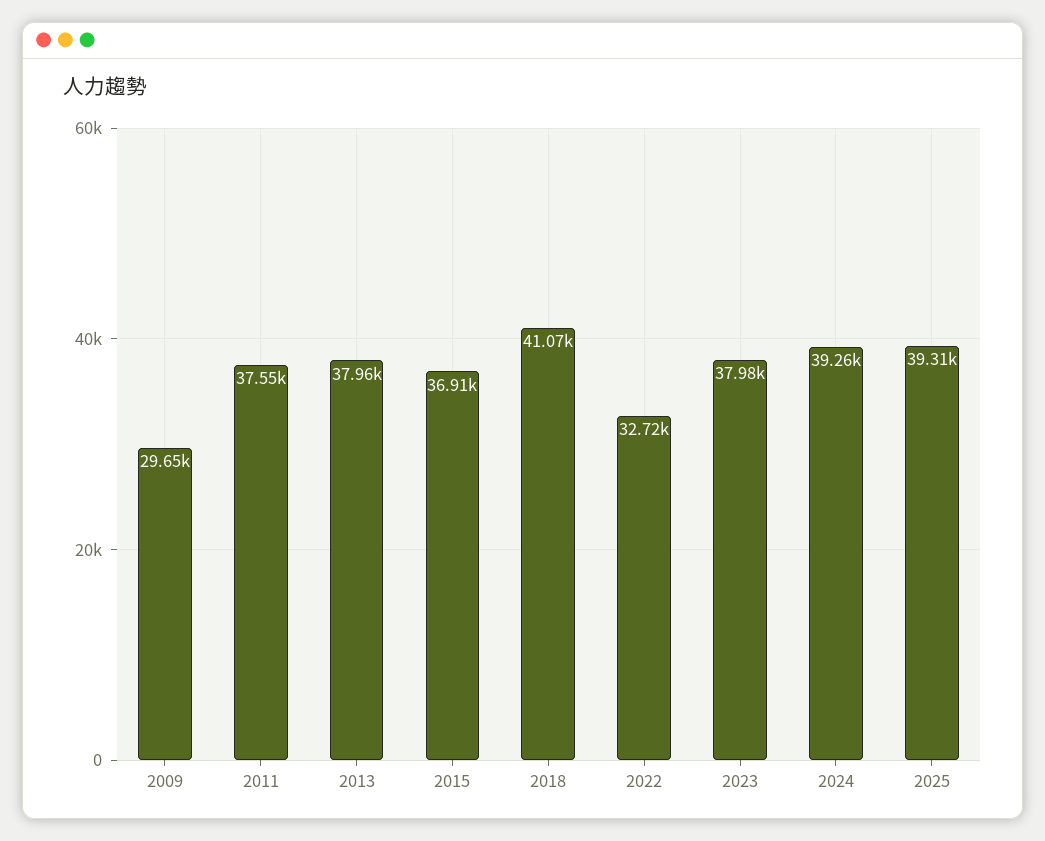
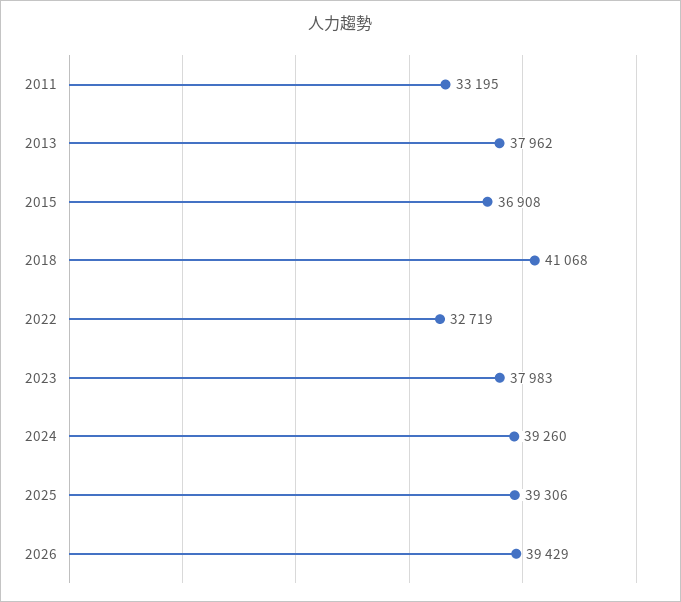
2009: 29650 -> none
2011: 37550 -> 33195
2026: none -> 39429

